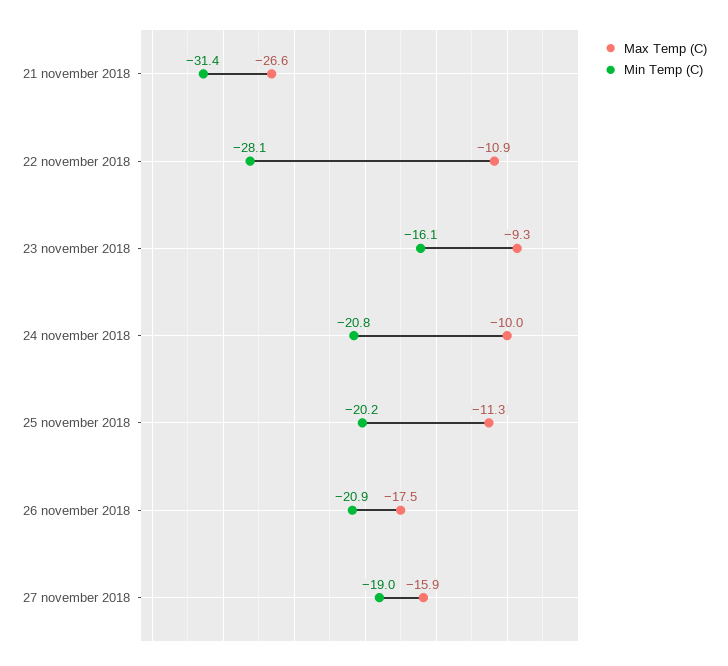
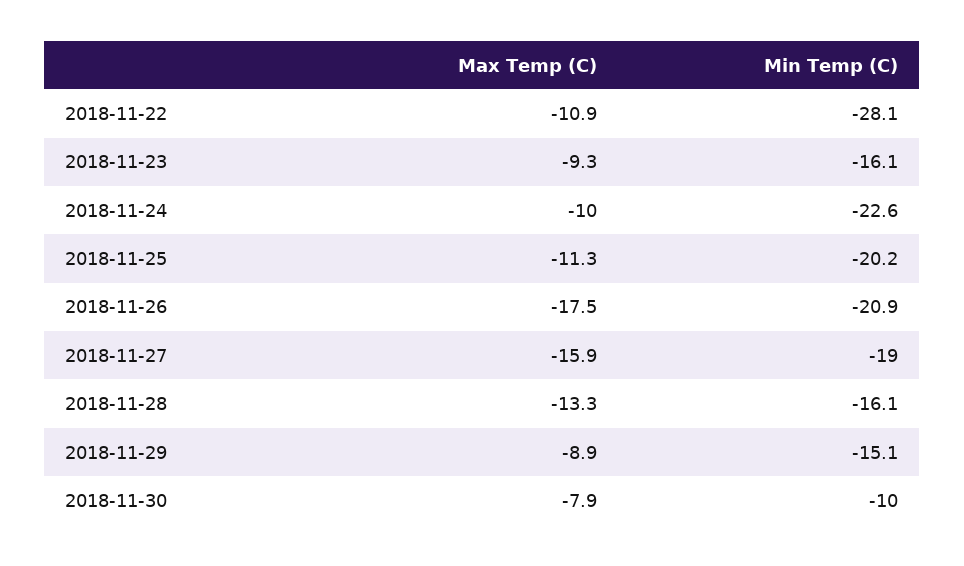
Max Temp (C), 21 november 2018: -26.6 -> none
Min Temp (C), 21 november 2018: -31.4 -> none
Min Temp (C), 24 november 2018: -20.8 -> -22.6
Max Temp (C), 2018-11-28: none -> -13.3
Min Temp (C), 2018-11-28: none -> -16.1
Max Temp (C), 2018-11-29: none -> -8.9
Min Temp (C), 2018-11-29: none -> -15.1
Max Temp (C), 2018-11-30: none -> -7.9
Min Temp (C), 2018-11-30: none -> -10

